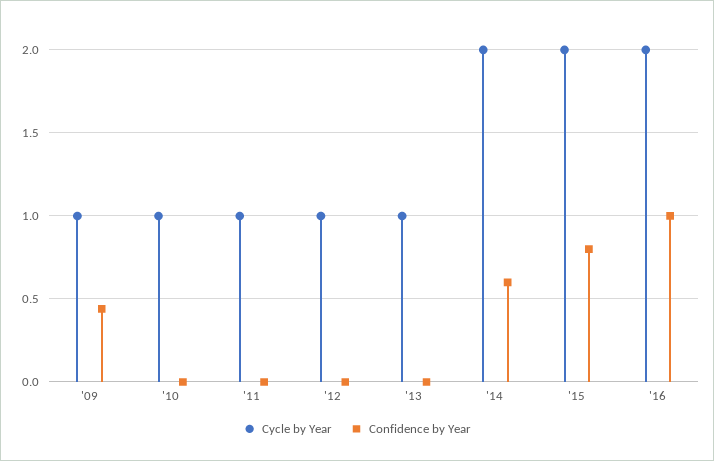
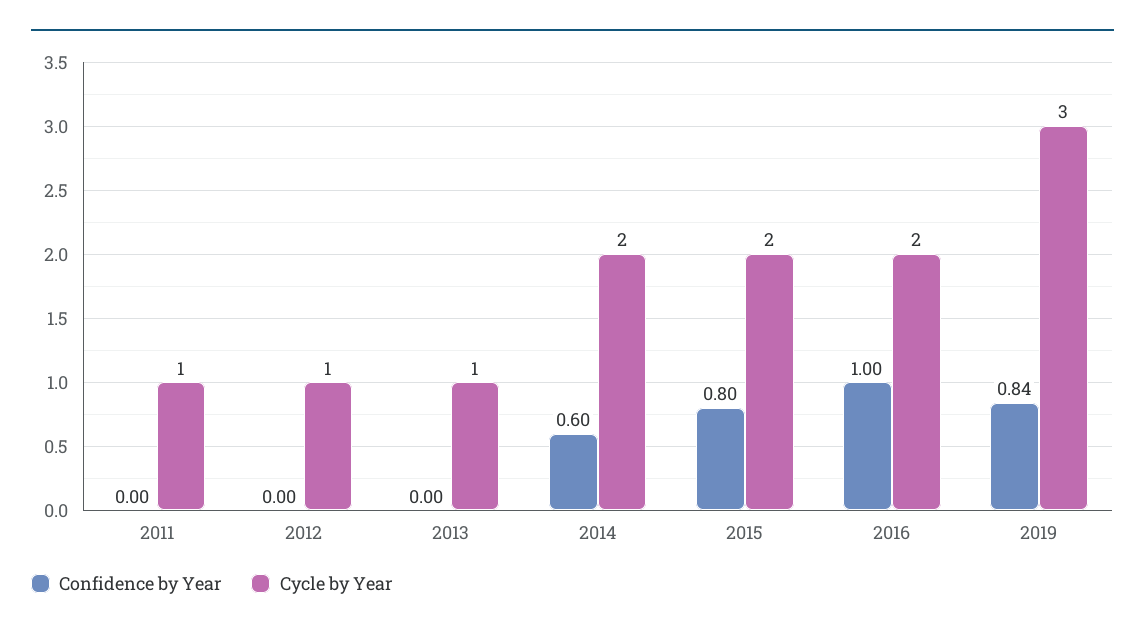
Cycle by Year, '09: 1 -> none
Confidence by Year, '09: 0.45 -> none
Cycle by Year, '10: 1 -> none
Confidence by Year, '10: 0 -> none
Confidence by Year, 2019: none -> 0.84
Cycle by Year, 2019: none -> 3

